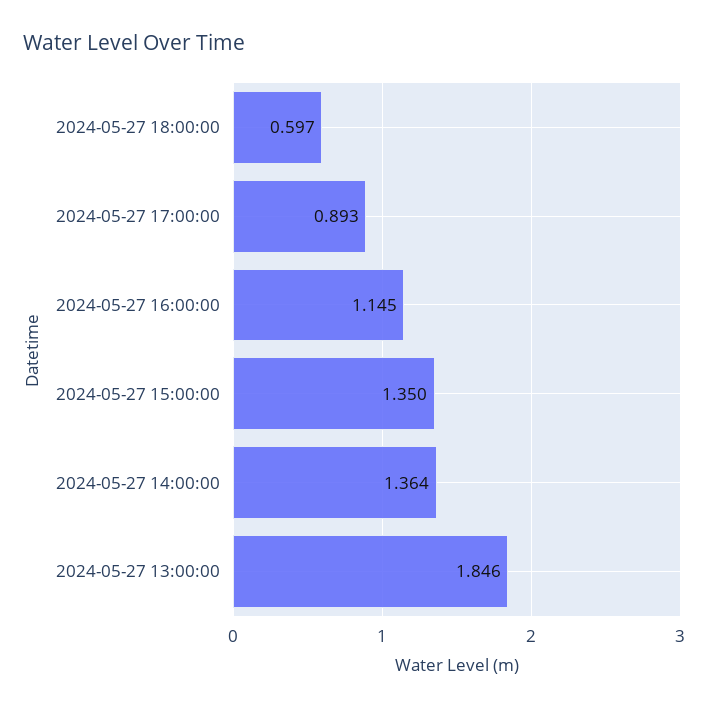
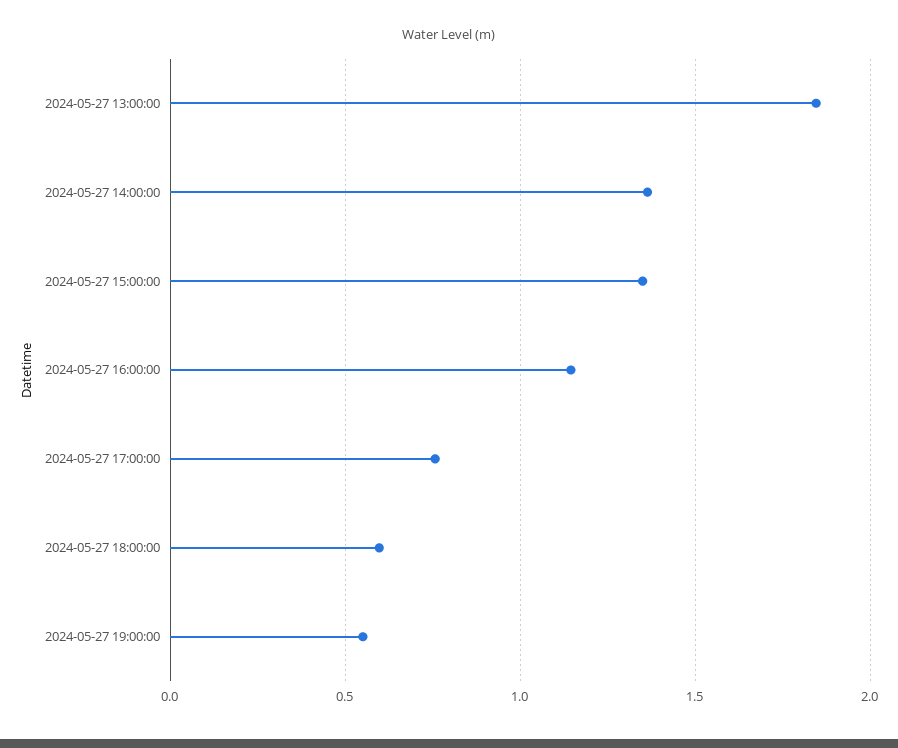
2024-05-27 17:00:00: 0.893 -> 0.75
2024-05-27 19:00:00: none -> 0.55

